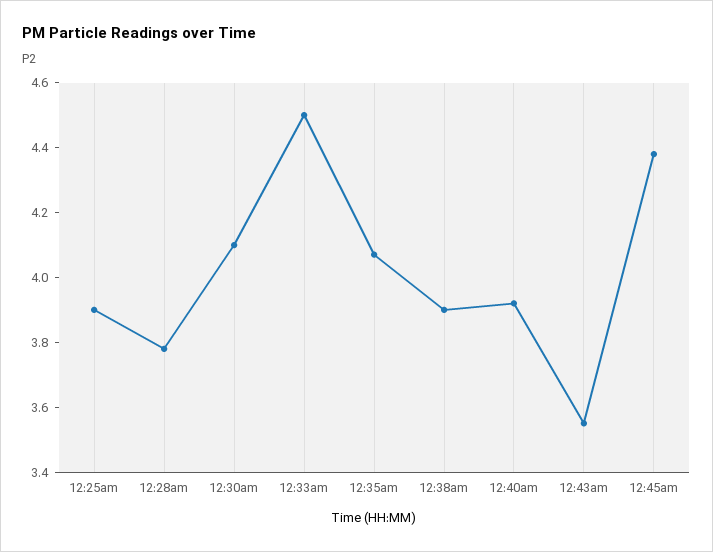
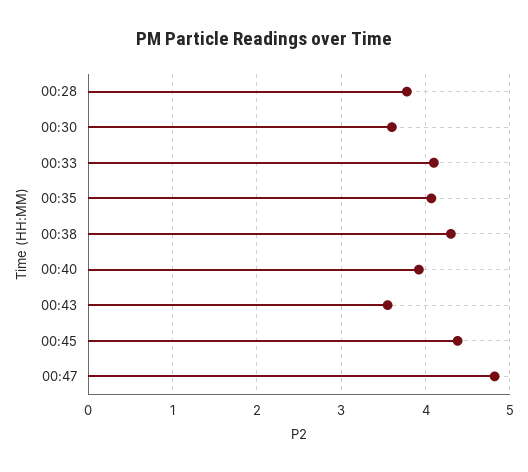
12:25am: 3.9 -> none
12:30am: 4.1 -> 3.6
12:33am: 4.5 -> 4.1
12:38am: 3.9 -> 4.3
00:47: none -> 4.8

